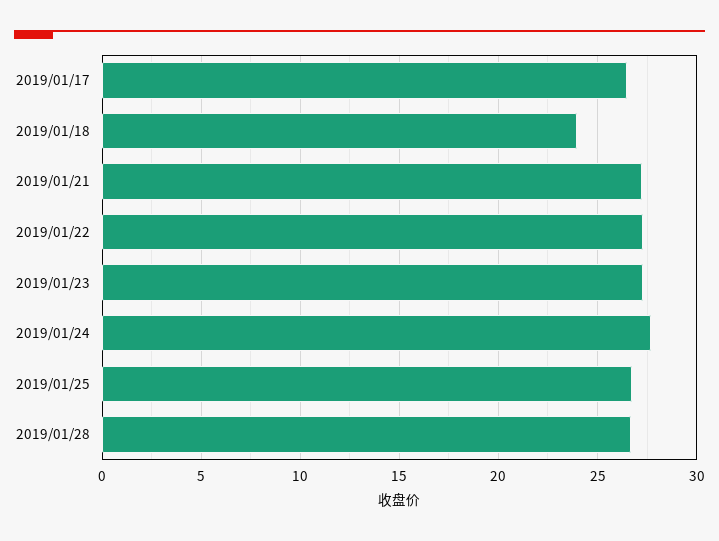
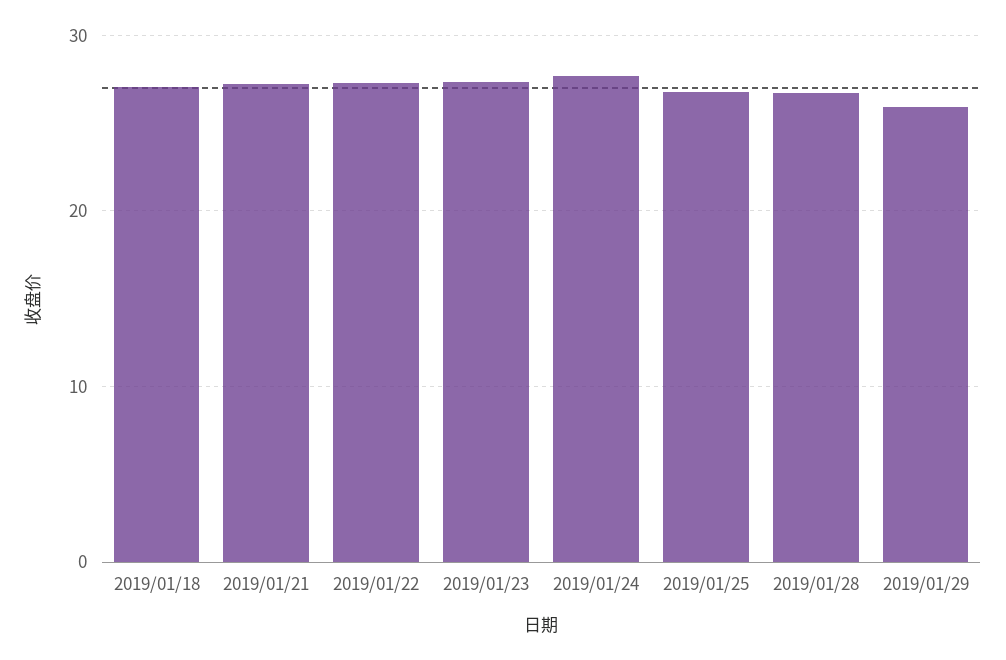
2019/01/17: 26.5 -> none
2019/01/18: 24 -> 27
2019/01/29: none -> 26

